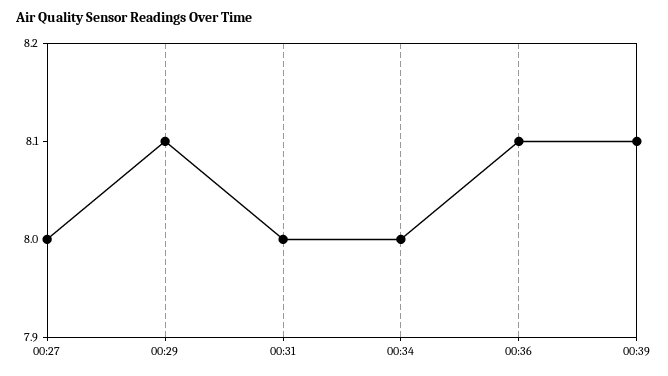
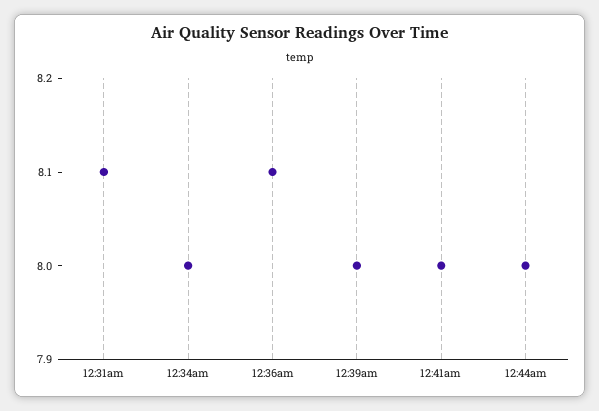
00:27: 8 -> none
00:29: 8.1 -> none
00:31: 8 -> 8.1
00:39: 8.1 -> 8
12:41am: none -> 8
12:44am: none -> 8

